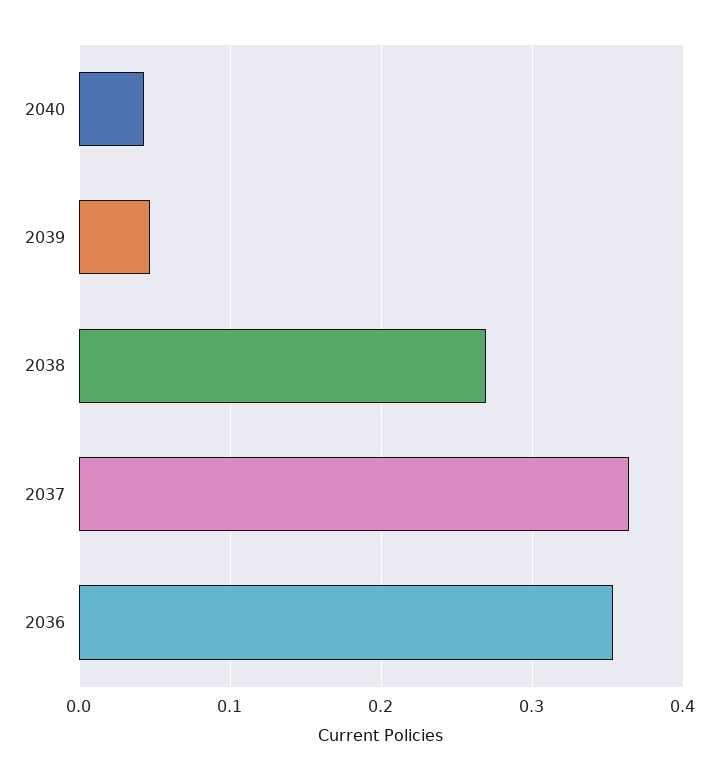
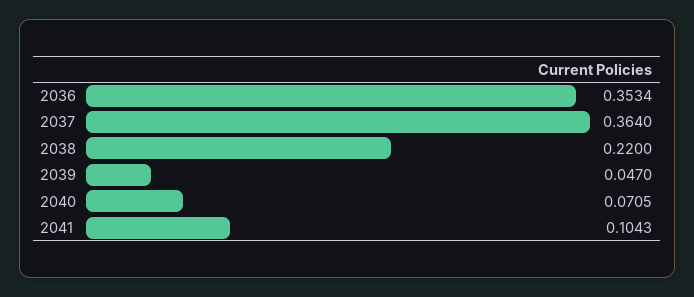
2040: 0.04 -> 0.0705
2038: 0.27 -> 0.22
2041: none -> 0.1043

